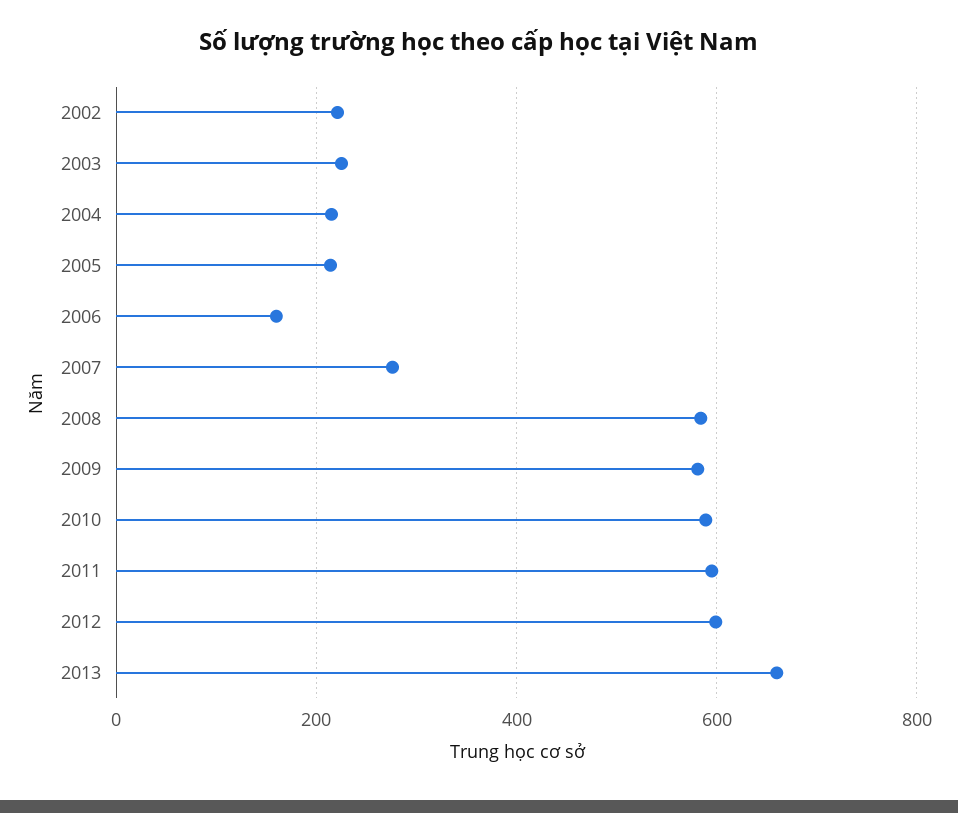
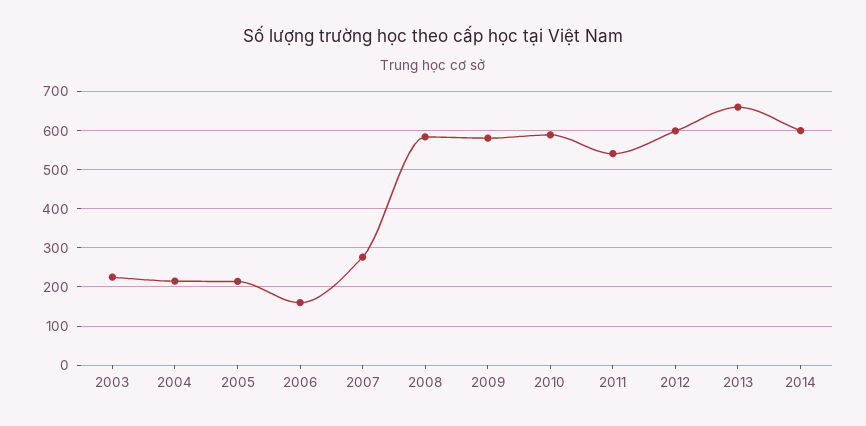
2002: 220 -> none
2011: 600 -> 540
2014: none -> 600

